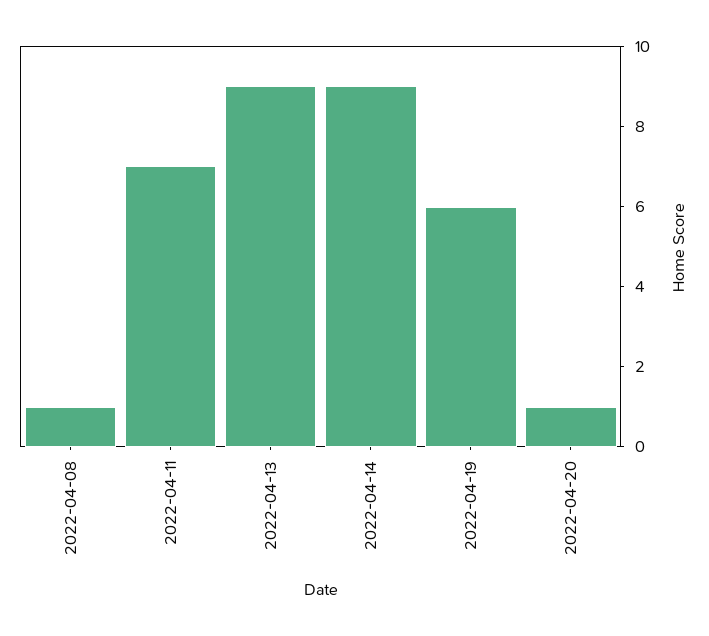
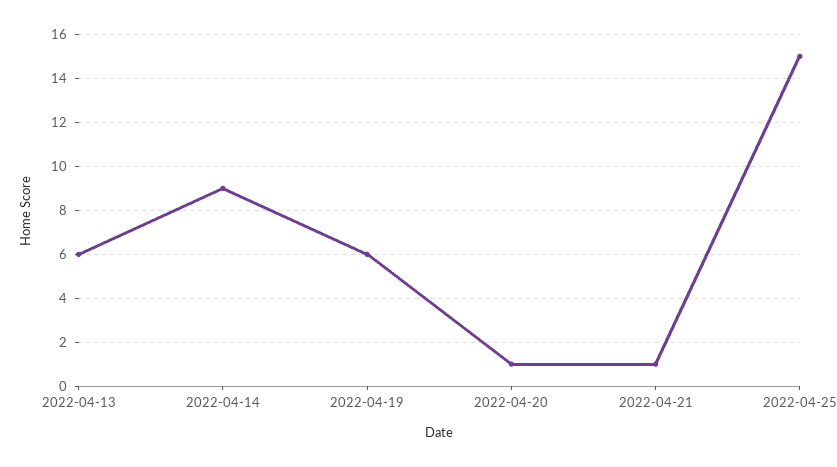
2022-04-08: 1 -> none
2022-04-11: 7 -> none
2022-04-13: 9 -> 6
2022-04-21: none -> 1
2022-04-25: none -> 15

